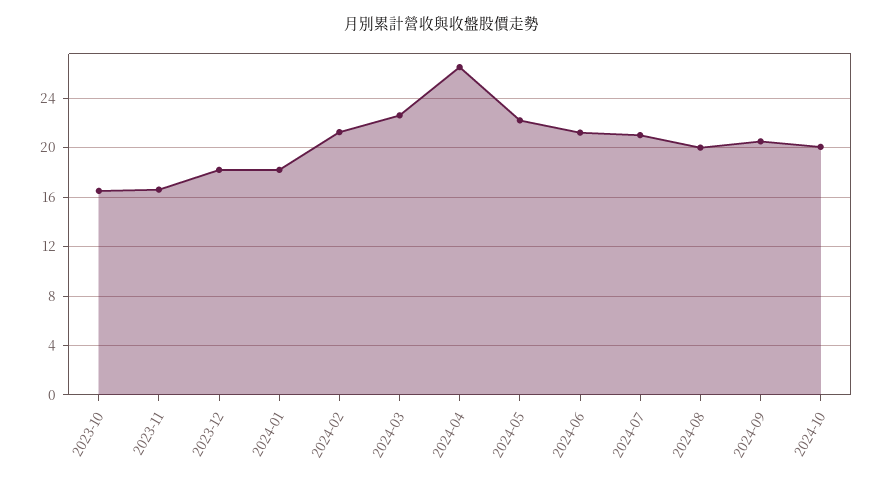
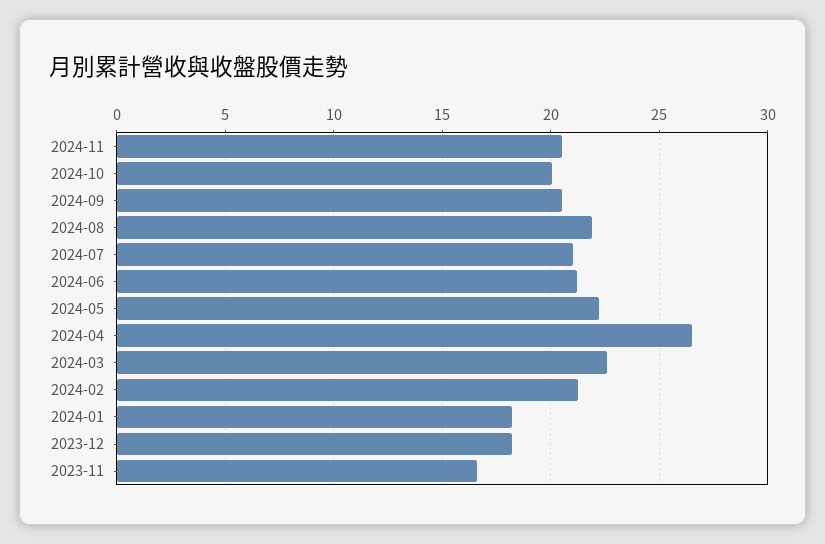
2023-10: 16.5 -> none
2024-08: 20 -> 22
2024-11: none -> 20.5

